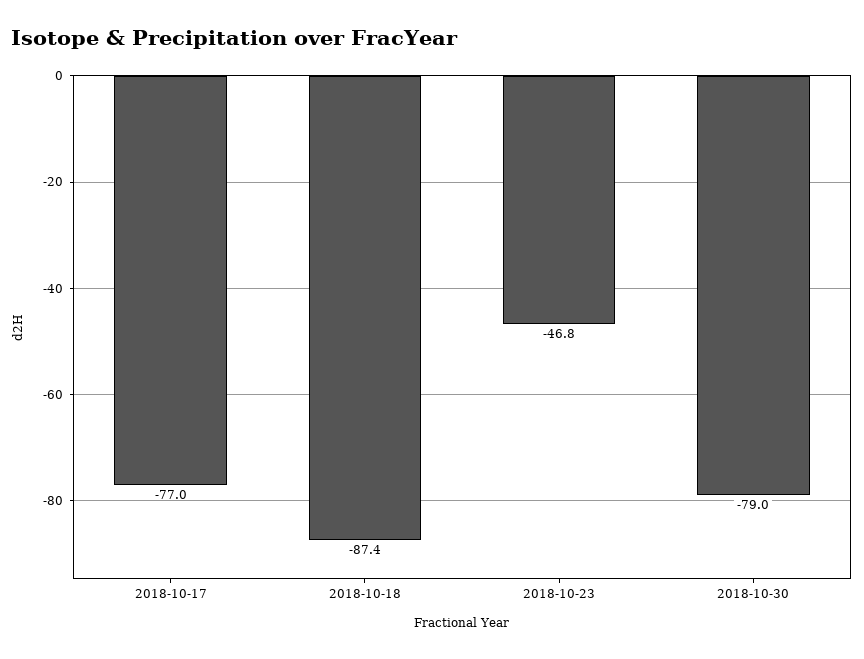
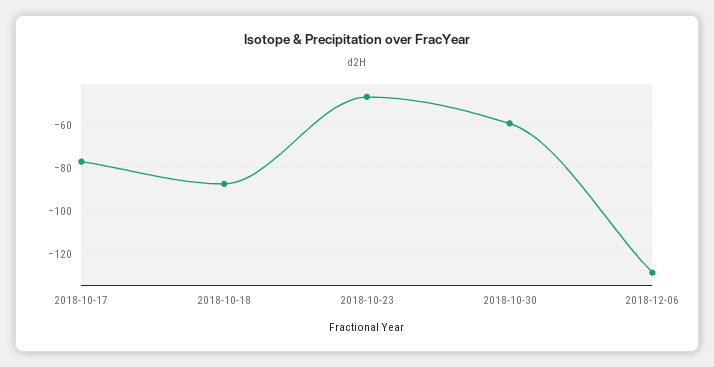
2018-10-30: -79 -> -60
2018-12-06: none -> -130

